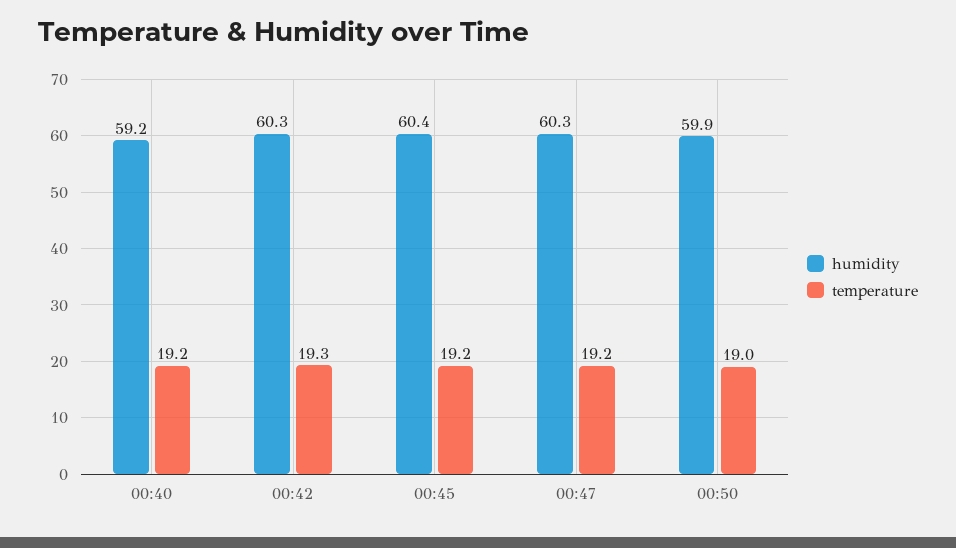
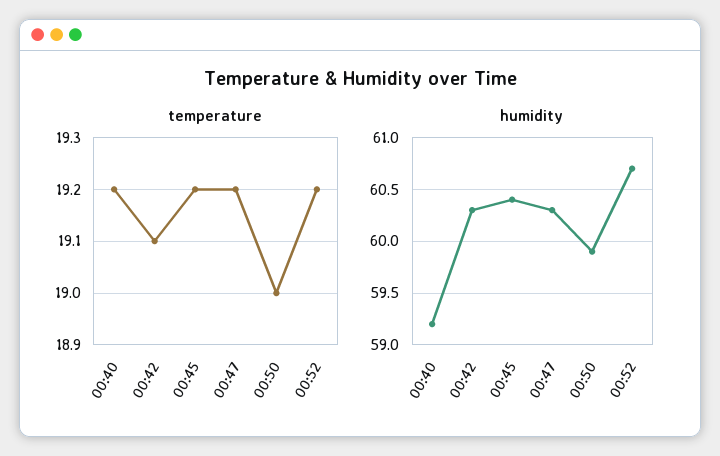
temperature, 00:42: 19.3 -> 19.1
temperature, 00:52: none -> 19.2
humidity, 00:52: none -> 60.7

